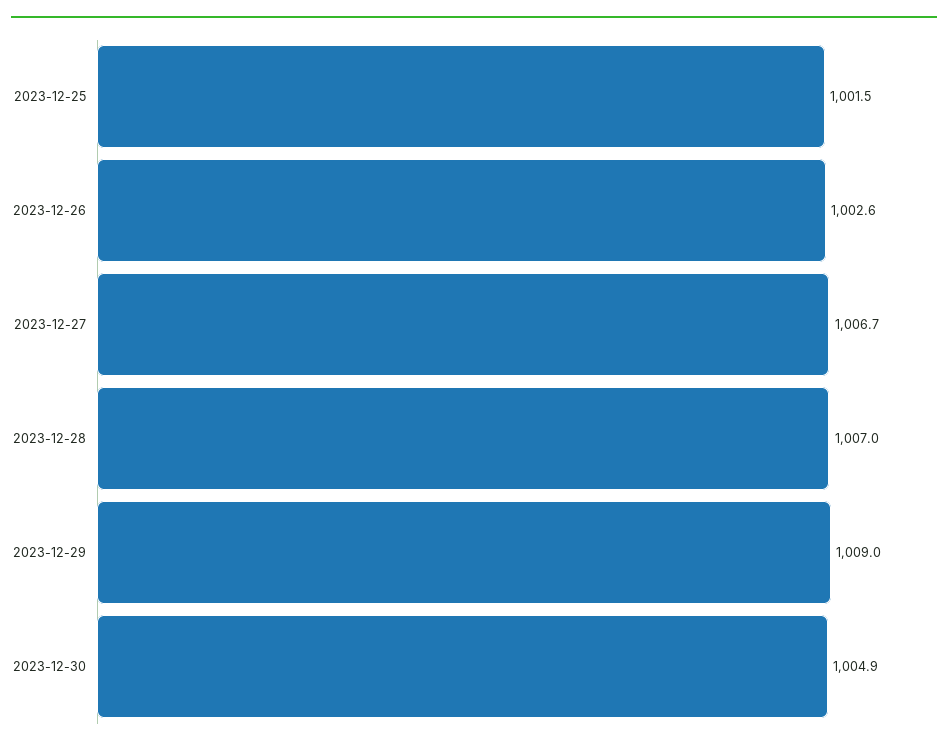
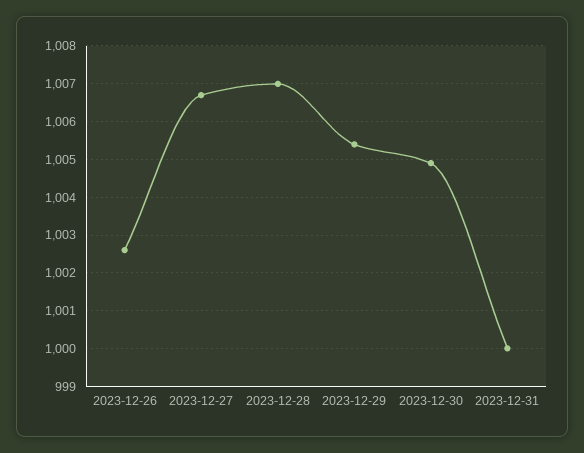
2023-12-25: 1001.5 -> none
2023-12-29: 1009 -> 1005.5
2023-12-31: none -> 1000

